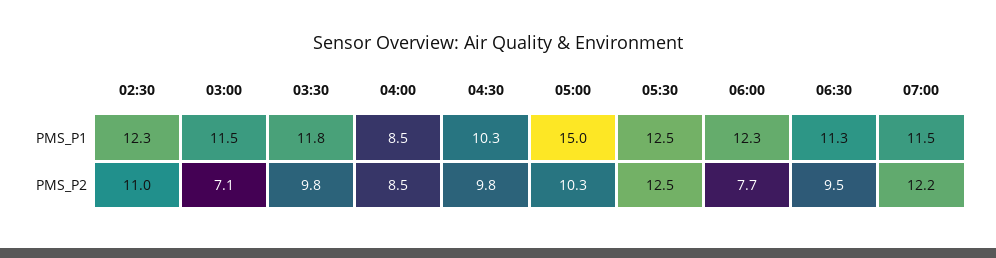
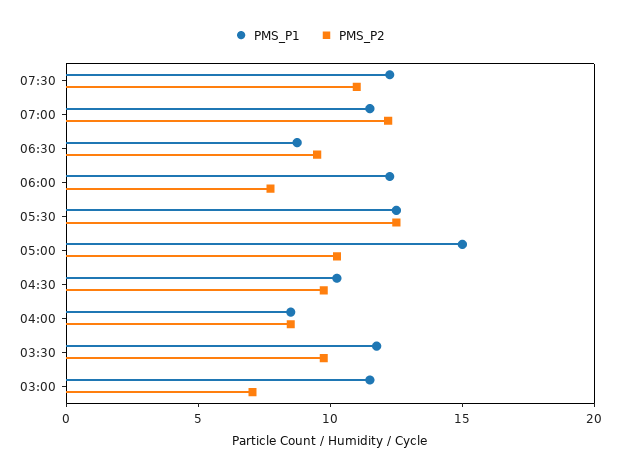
PMS_P1, 02:30: 12.3 -> none
PMS_P1, 06:30: 11.3 -> 9
PMS_P2, 02:30: 11 -> none
PMS_P1, 07:30: none -> 12
PMS_P2, 07:30: none -> 11

